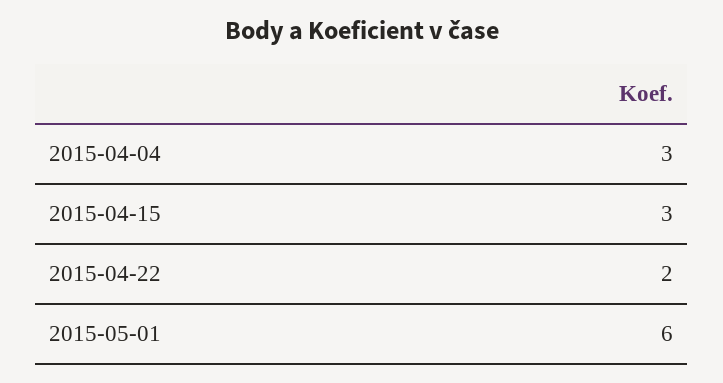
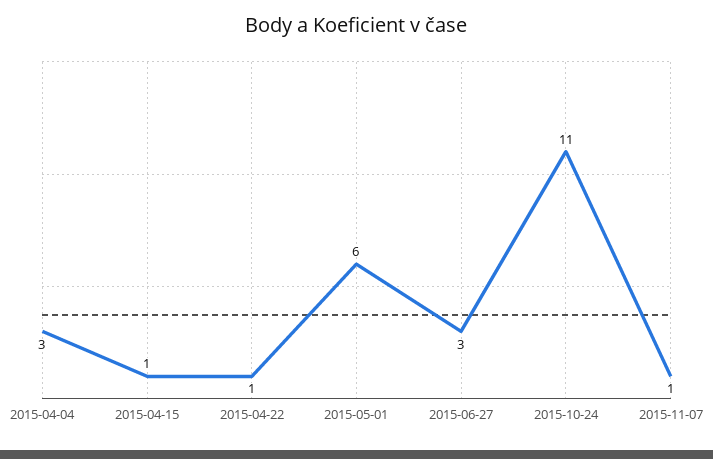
2015-04-15: 3 -> 1
2015-04-22: 2 -> 1
2015-06-27: none -> 3
2015-10-24: none -> 11
2015-11-07: none -> 1

